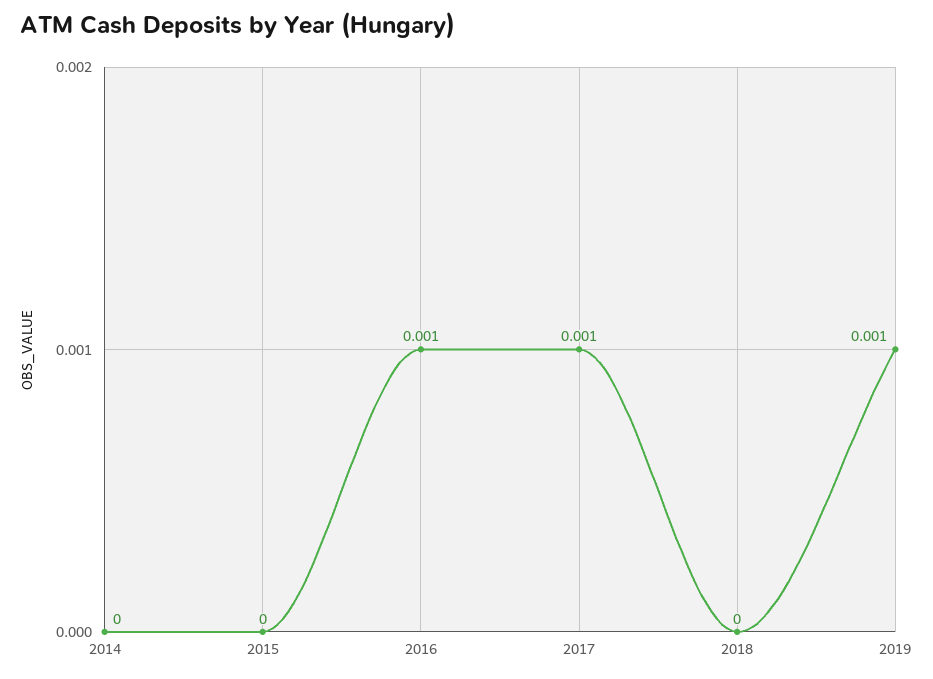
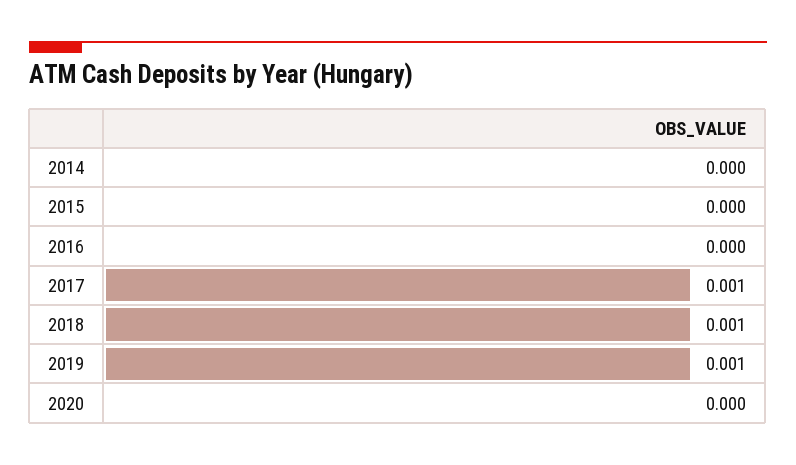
2016: 0.001 -> 0
2018: 0 -> 0.001
2020: none -> 0

